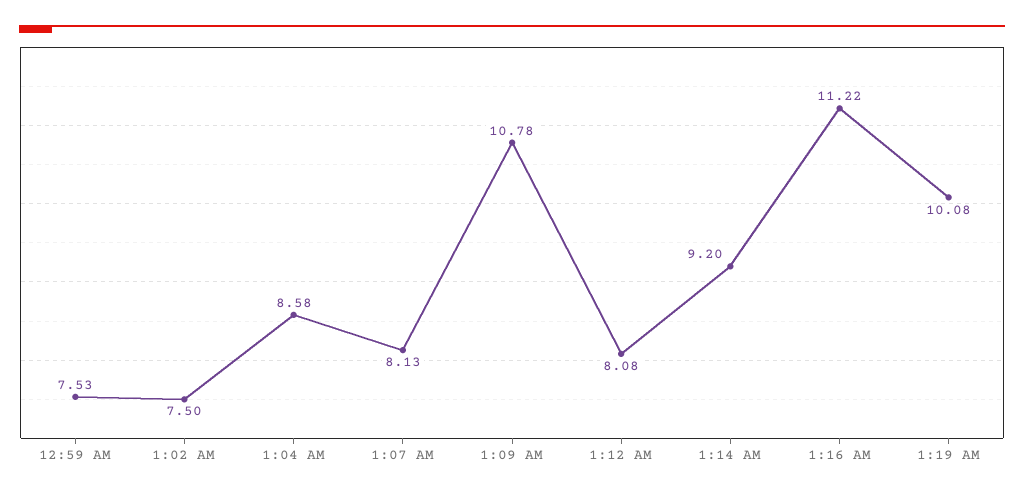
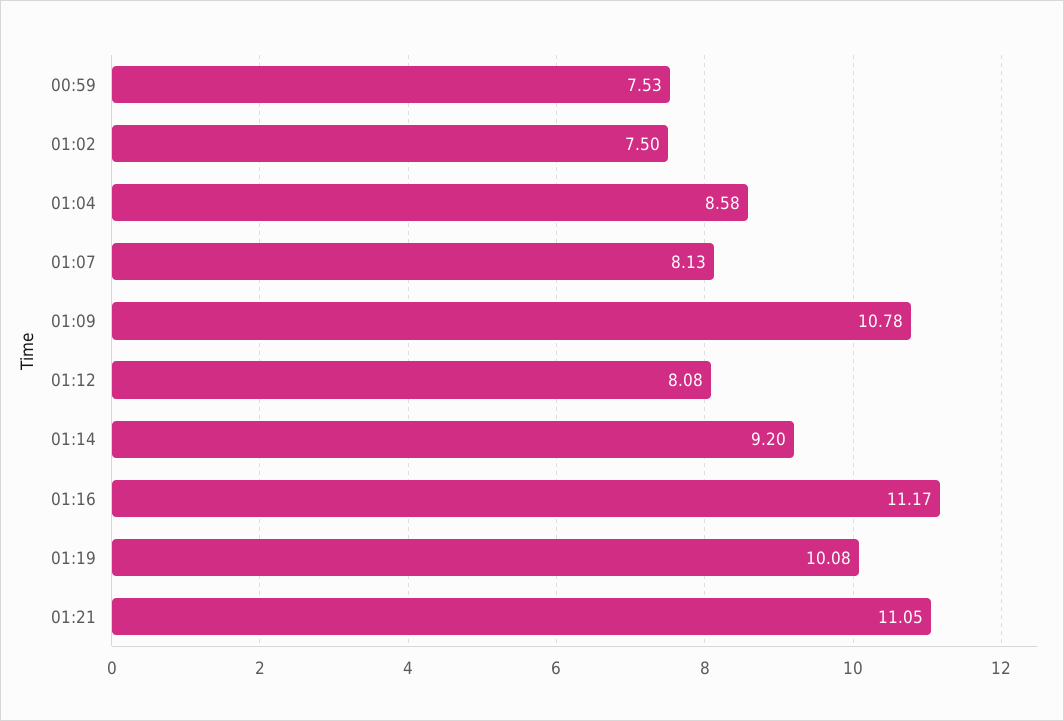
1:16 AM: 11.22 -> 11.17
01:21: none -> 11.05

